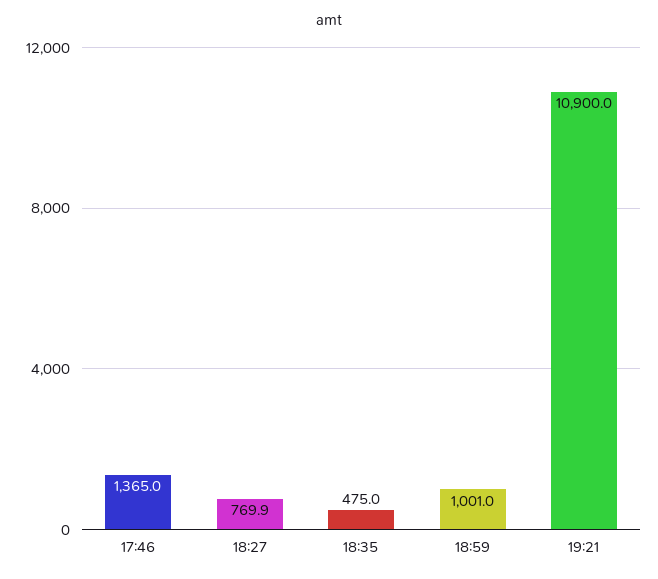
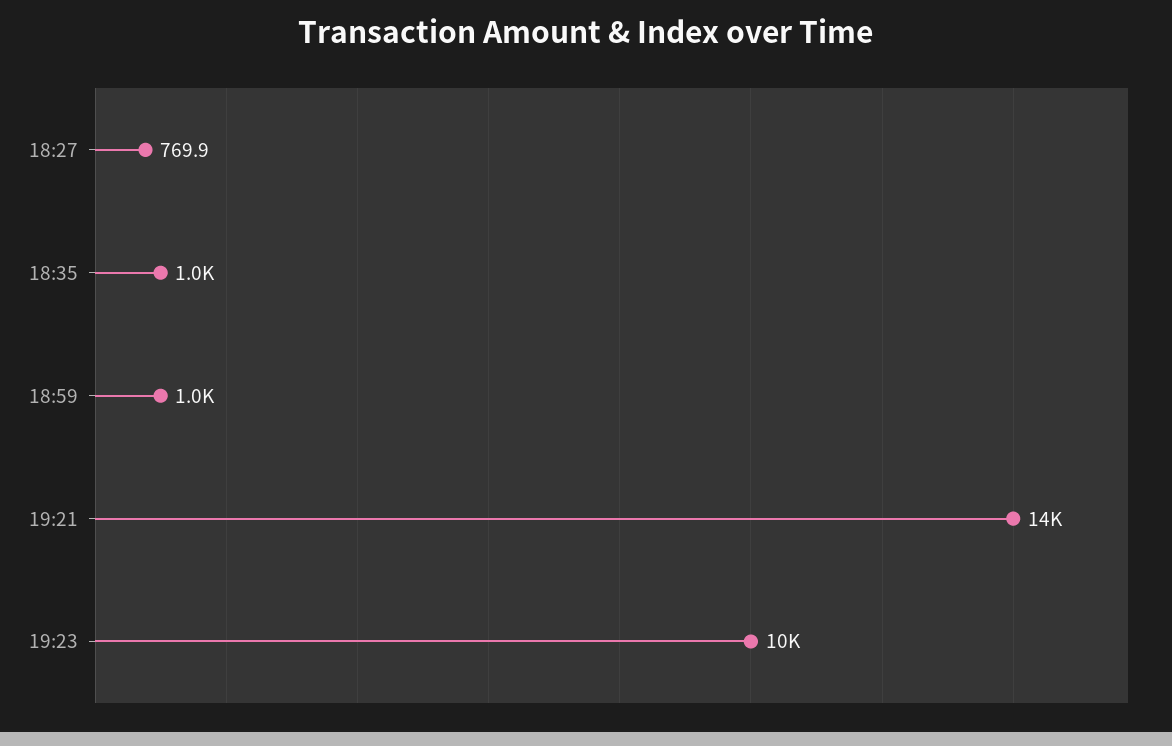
17:46: 1365 -> none
18:35: 475 -> 1000
19:21: 10900 -> 14000
19:23: none -> 10000

